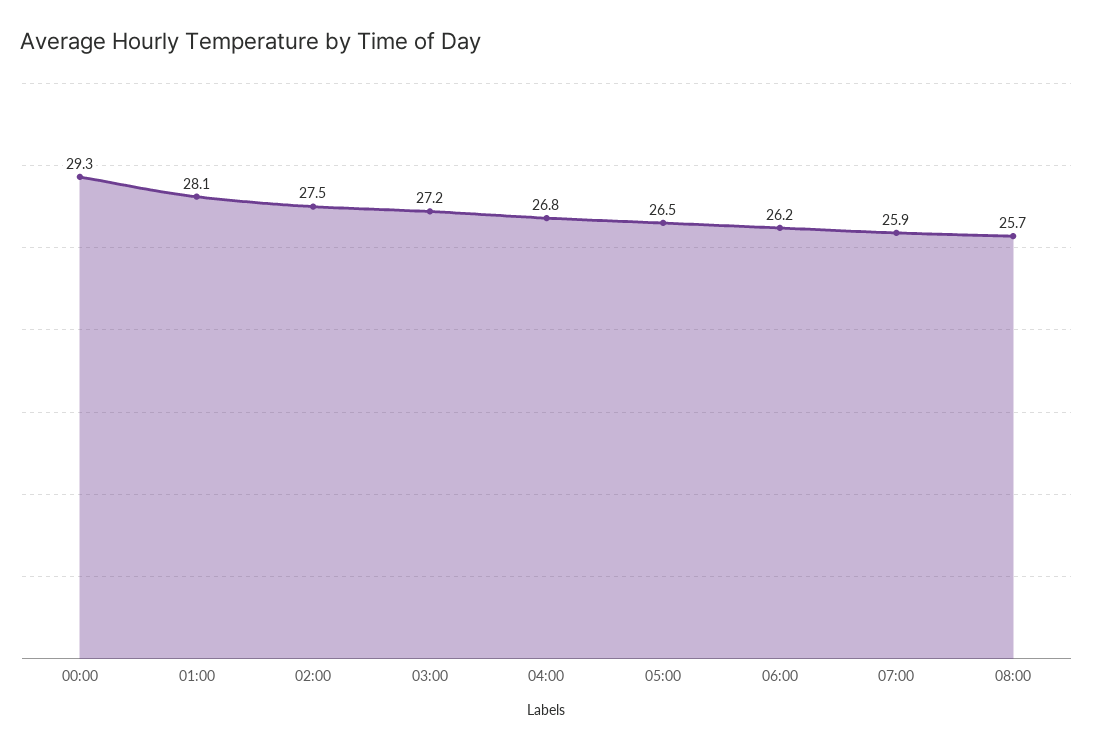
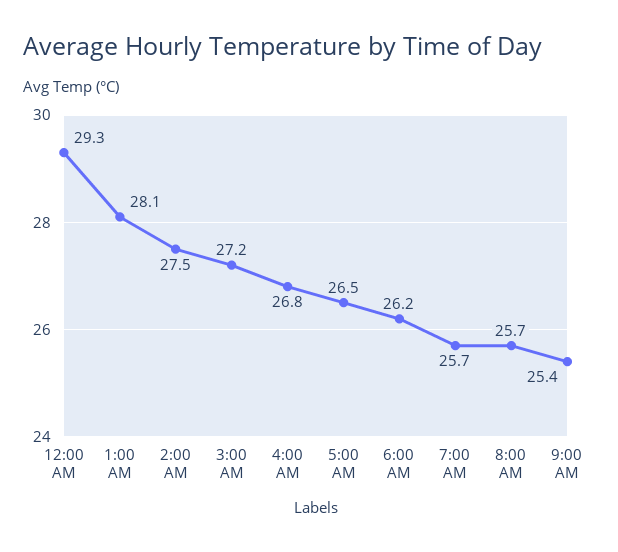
07:00: 25.9 -> 25.7
9:00 AM: none -> 25.4

